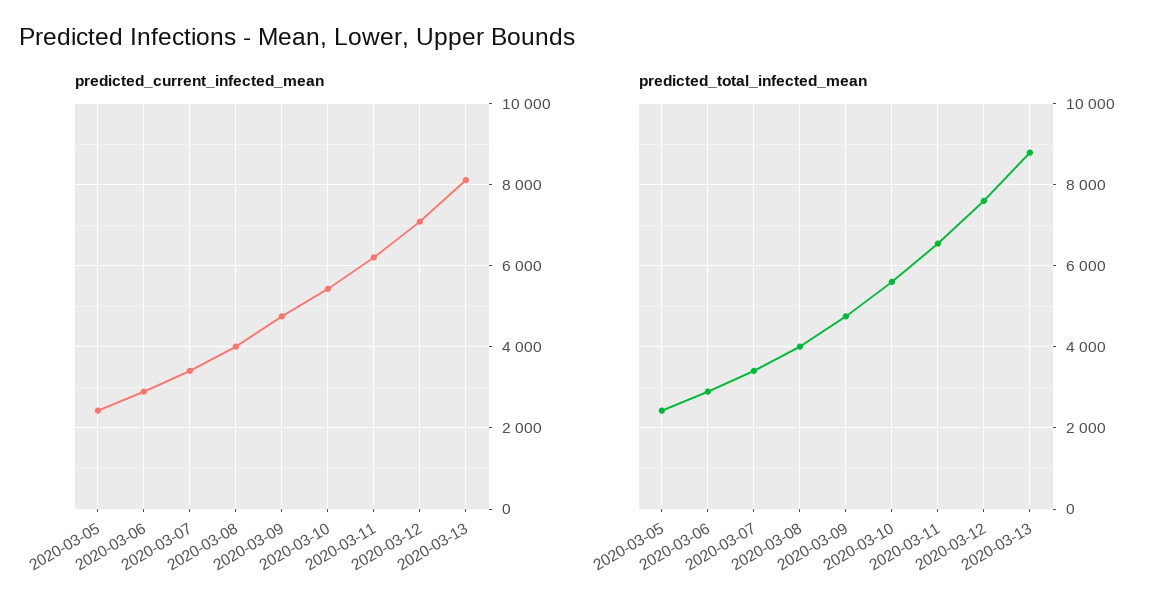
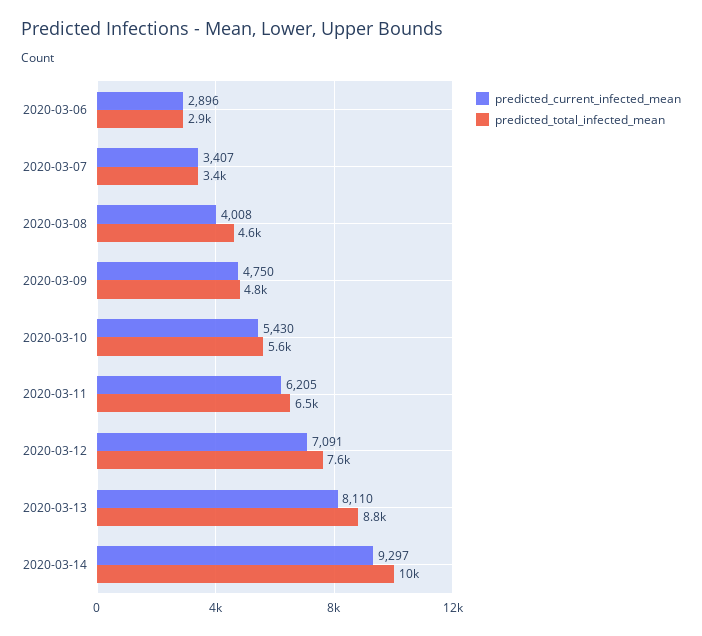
predicted_current_infected_mean, 2020-03-05: 2400 -> none
predicted_total_infected_mean, 2020-03-05: 2400 -> none
predicted_total_infected_mean, 2020-03-08: 4000 -> 4600
predicted_current_infected_mean, 2020-03-14: none -> 9297
predicted_total_infected_mean, 2020-03-14: none -> 10000

